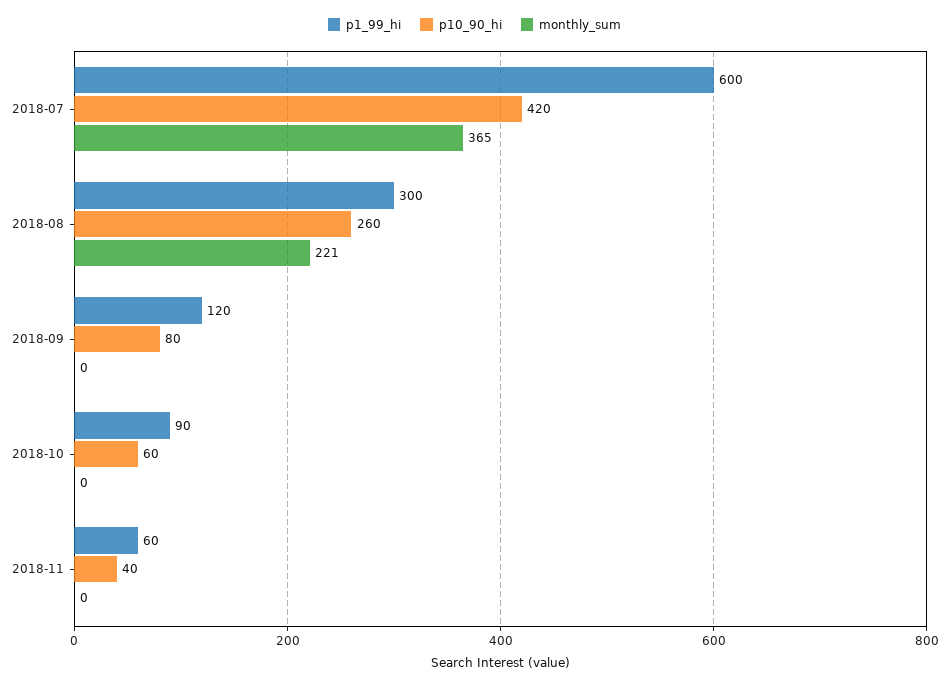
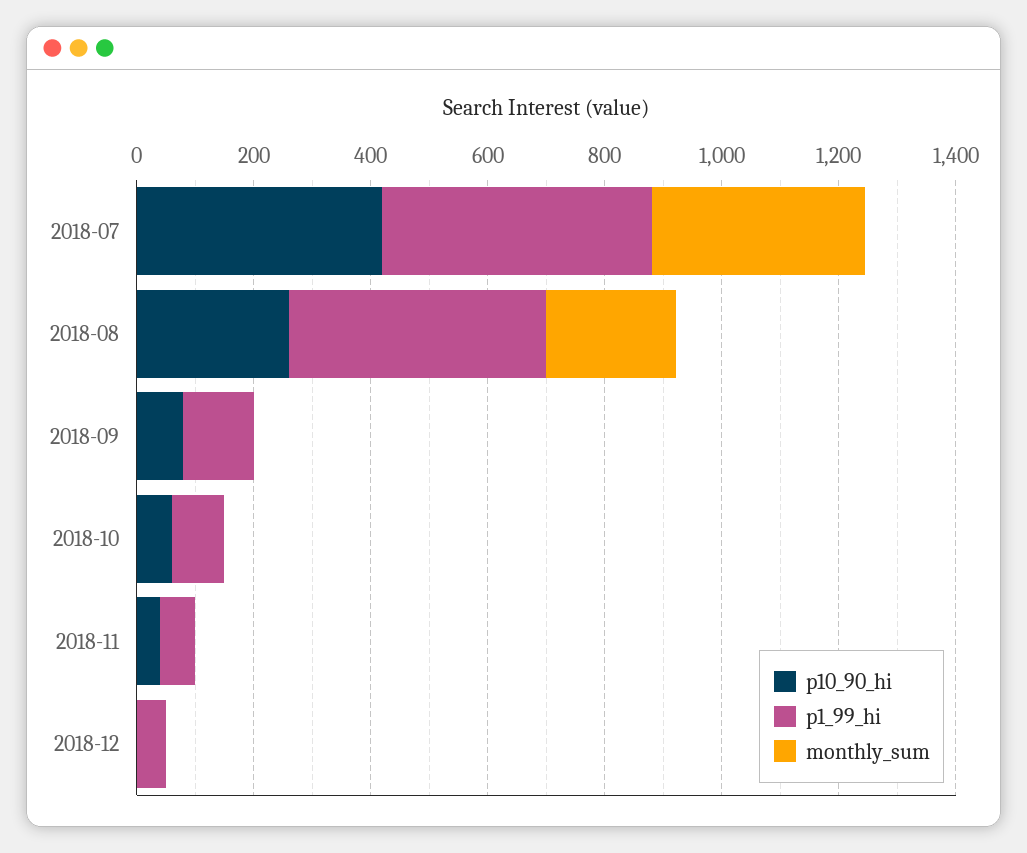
p1_99_hi, 2018-07: 600 -> 450
p1_99_hi, 2018-08: 300 -> 450
p10_90_hi, 2018-12: none -> 0
p1_99_hi, 2018-12: none -> 50
monthly_sum, 2018-12: none -> 0

